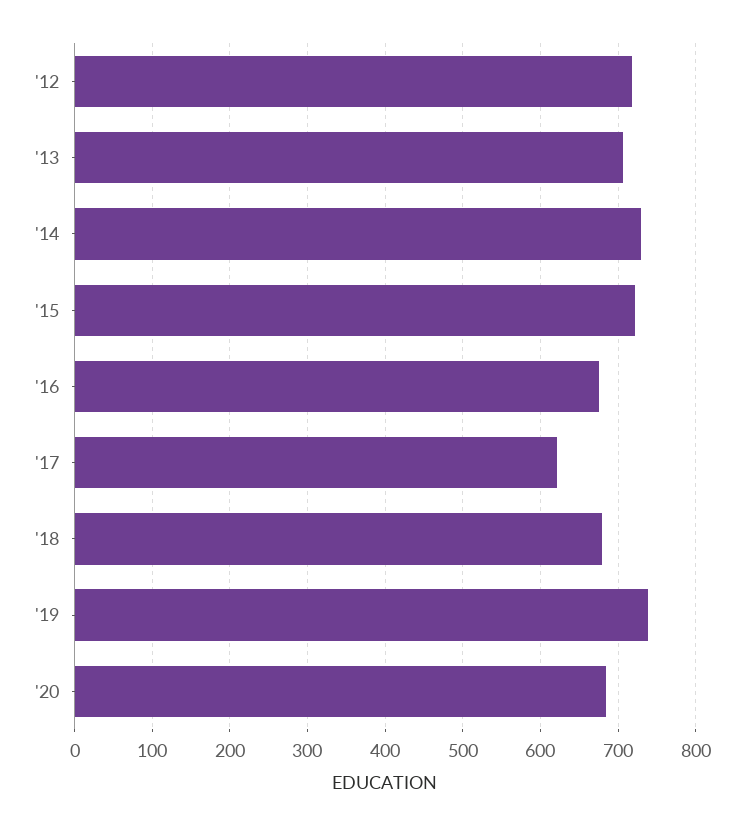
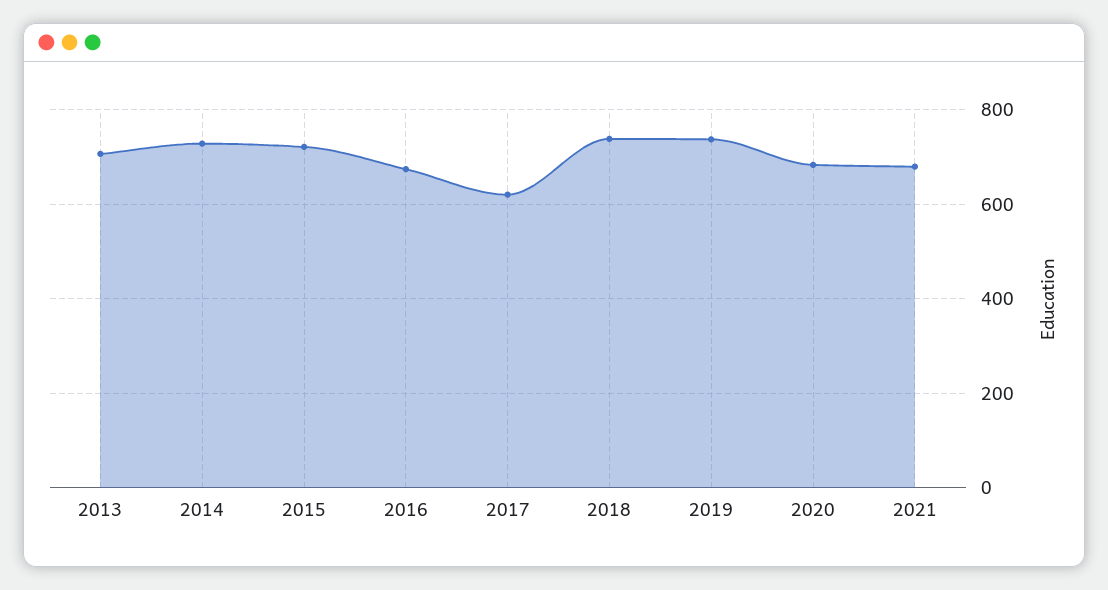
'12: 720 -> none
'18: 680 -> 740
2021: none -> 680

